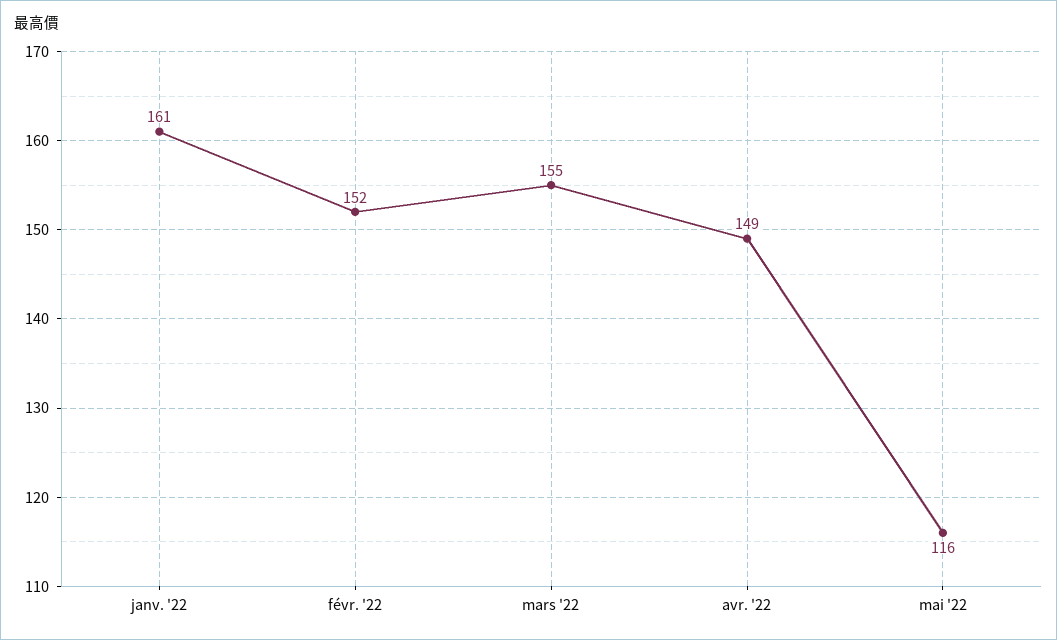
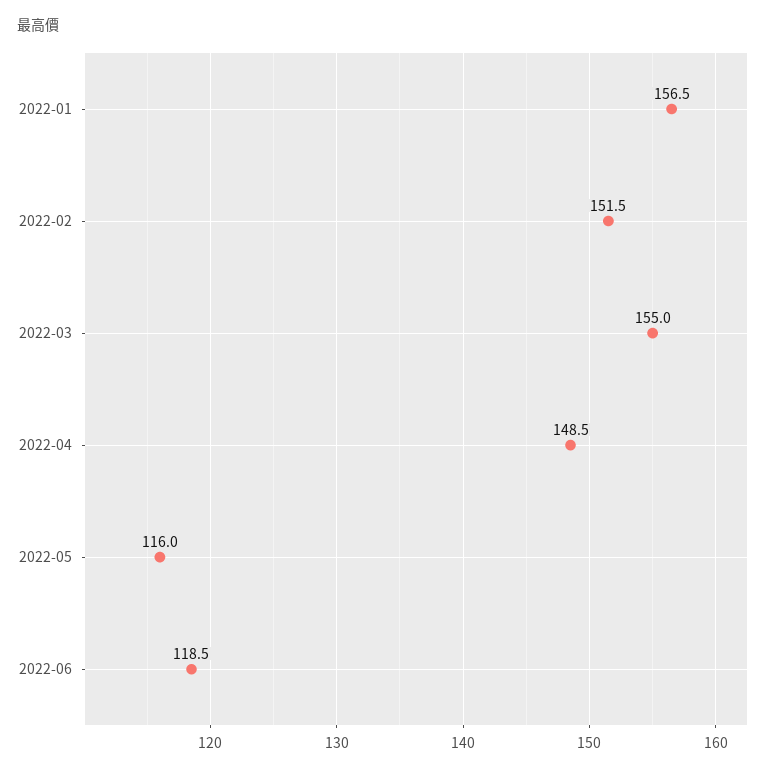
janv. '22: 161 -> 156.5
2022-06: none -> 118.5

